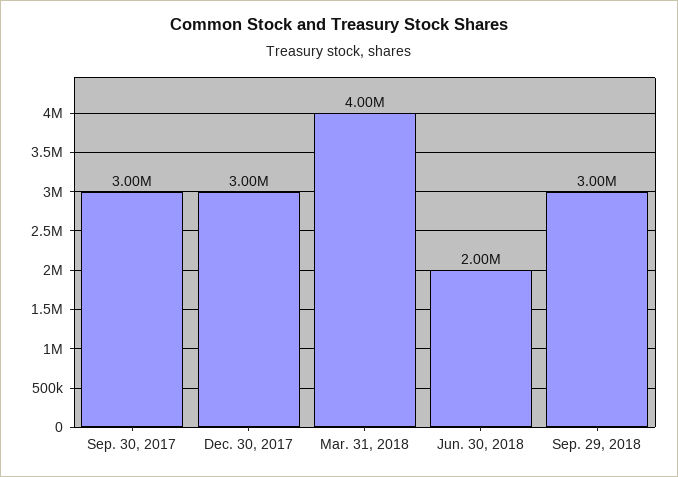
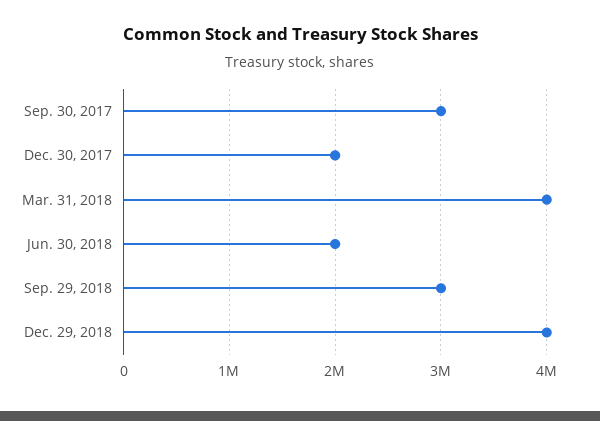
Dec. 30, 2017: 3000000 -> 2000000
Dec. 29, 2018: none -> 4000000

